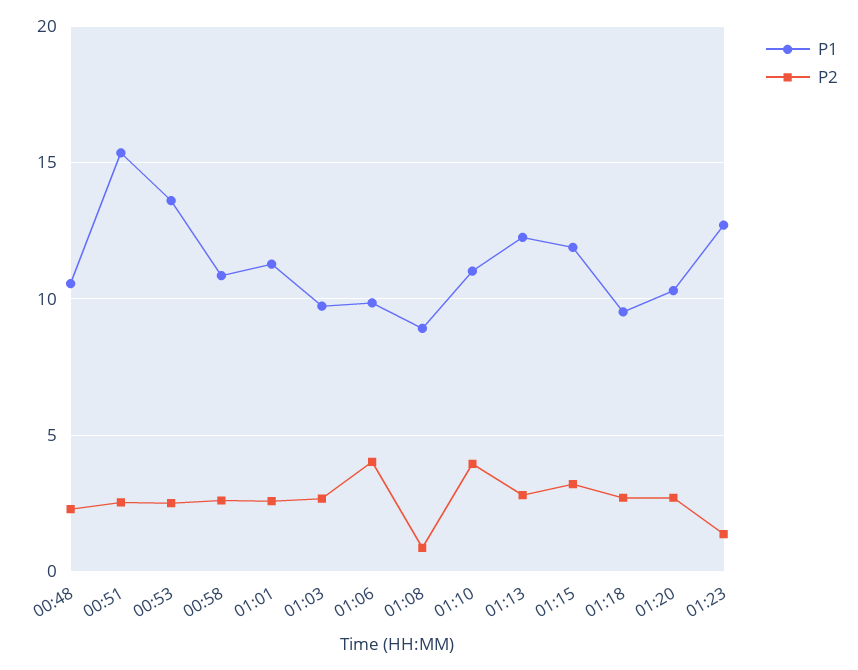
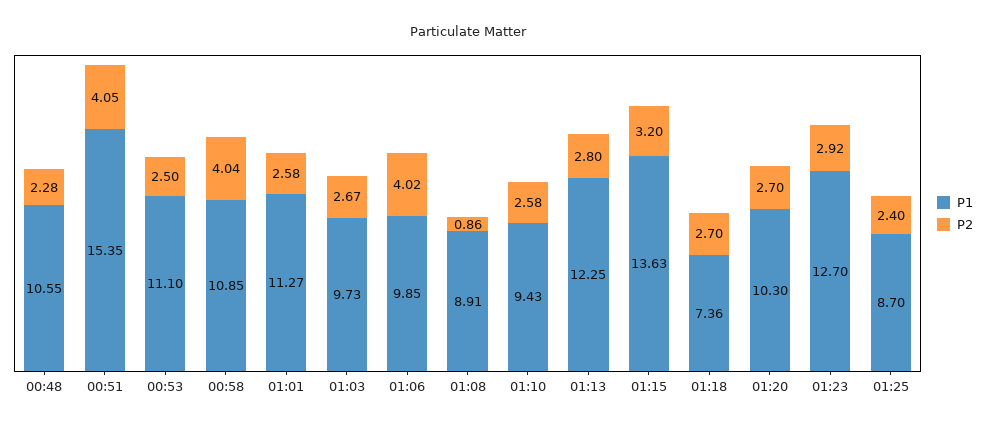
P2, 00:51: 2.5 -> 4.05
P1, 00:53: 13.5 -> 11.1
P2, 00:58: 2.5 -> 4.04
P1, 01:10: 11 -> 9.43
P2, 01:10: 4 -> 2.58
P1, 01:15: 12 -> 13.63
P1, 01:18: 9.5 -> 7.36
P2, 01:23: 1.5 -> 2.92
P1, 01:25: none -> 8.7
P2, 01:25: none -> 2.4

